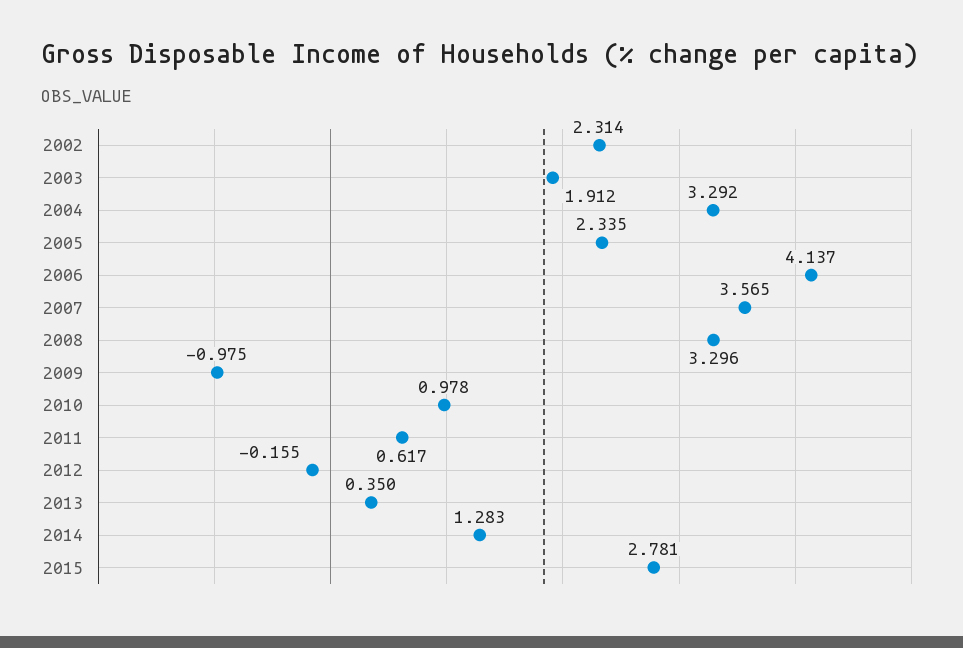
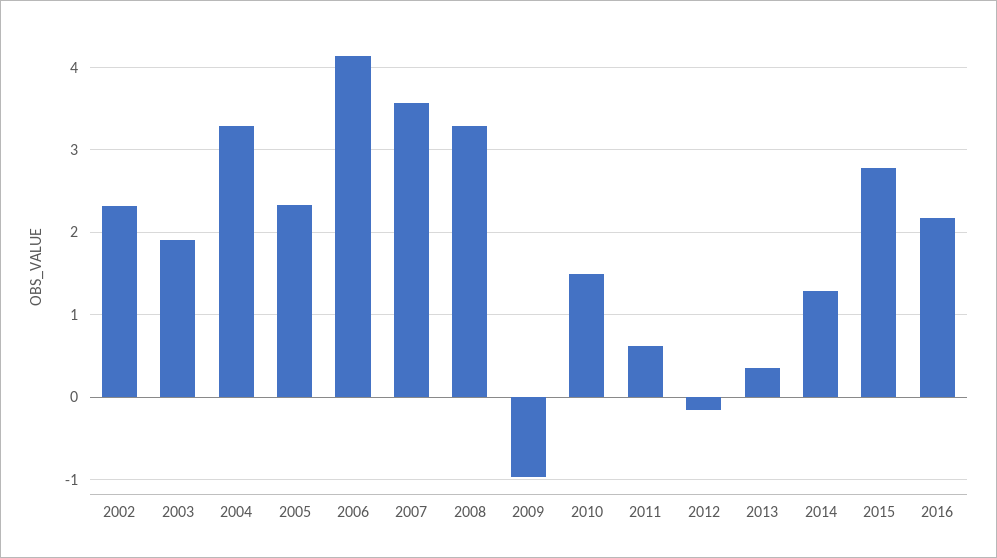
2010: 0.978 -> 1.5
2016: none -> 2.2

